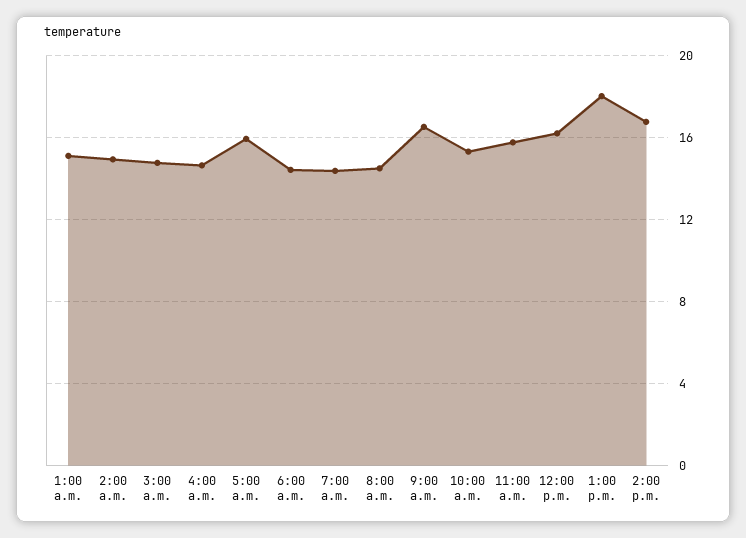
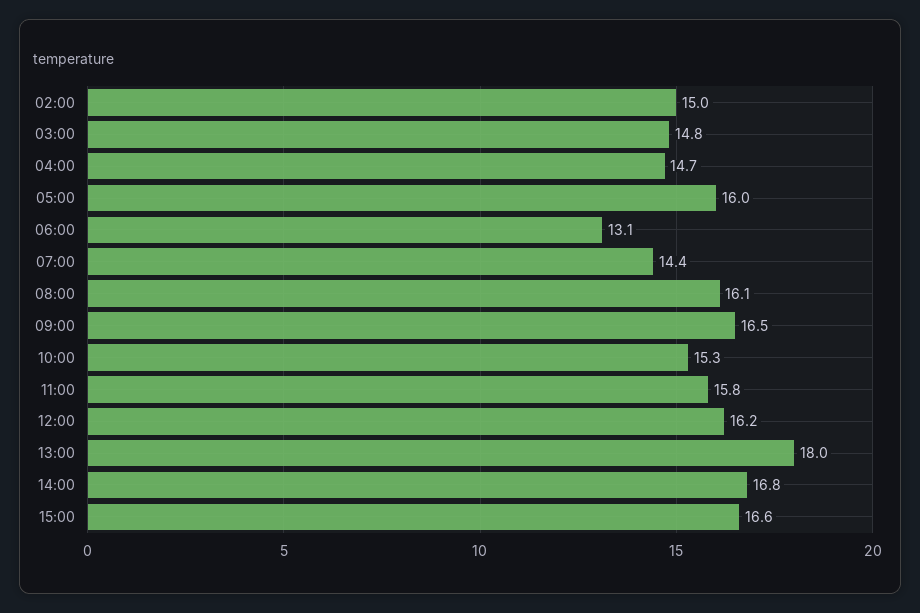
1:00 a.m.: 15 -> none
6:00 a.m.: 14.5 -> 13.1
8:00 a.m.: 14.5 -> 16.1
15:00: none -> 16.6

